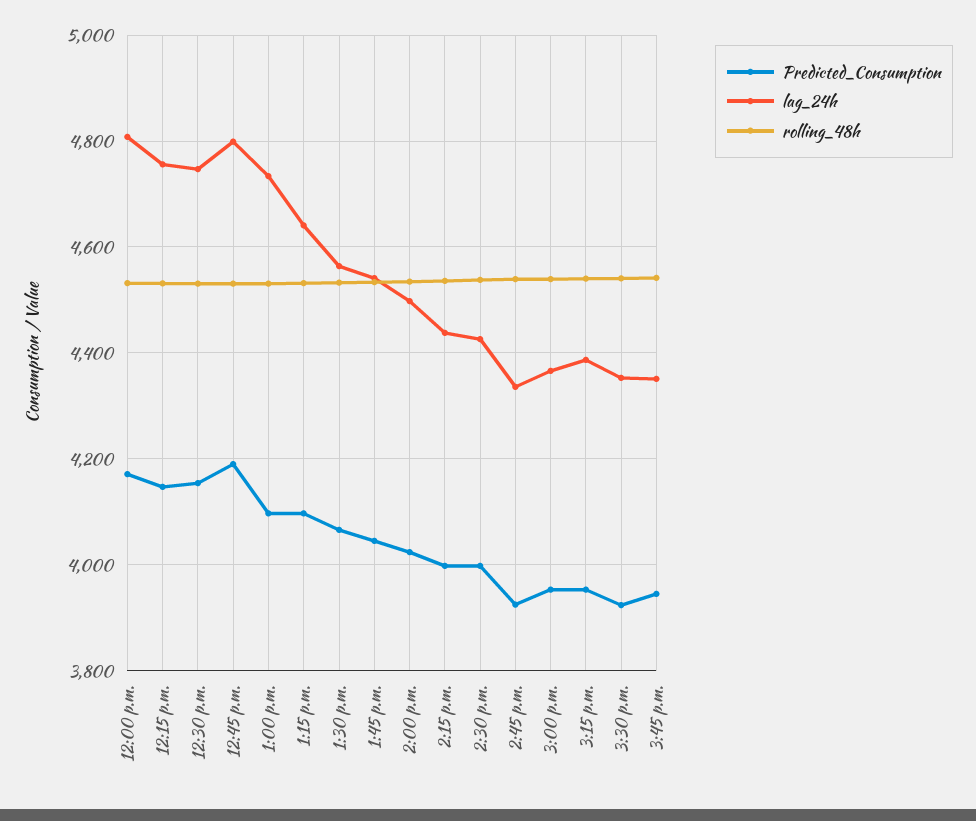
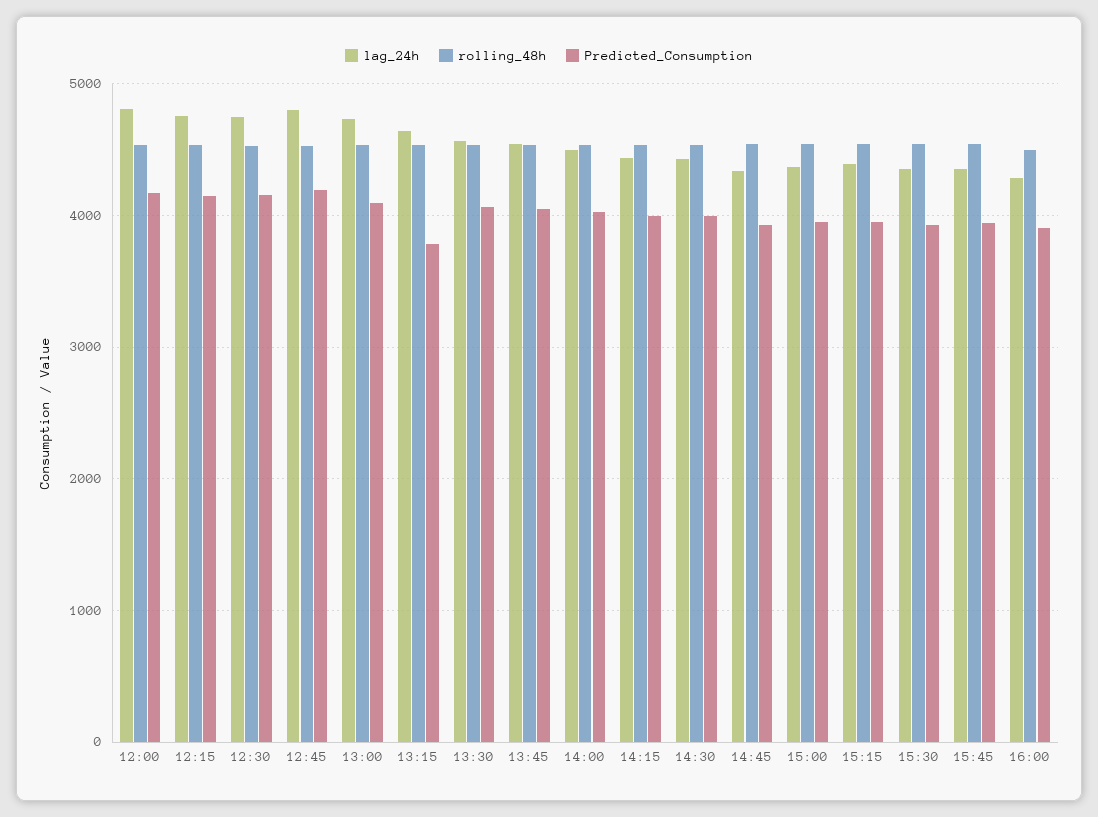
Predicted_Consumption, 1:15 p.m.: 4100 -> 3800
lag_24h, 16:00: none -> 4300
rolling_48h, 16:00: none -> 4500
Predicted_Consumption, 16:00: none -> 3900

